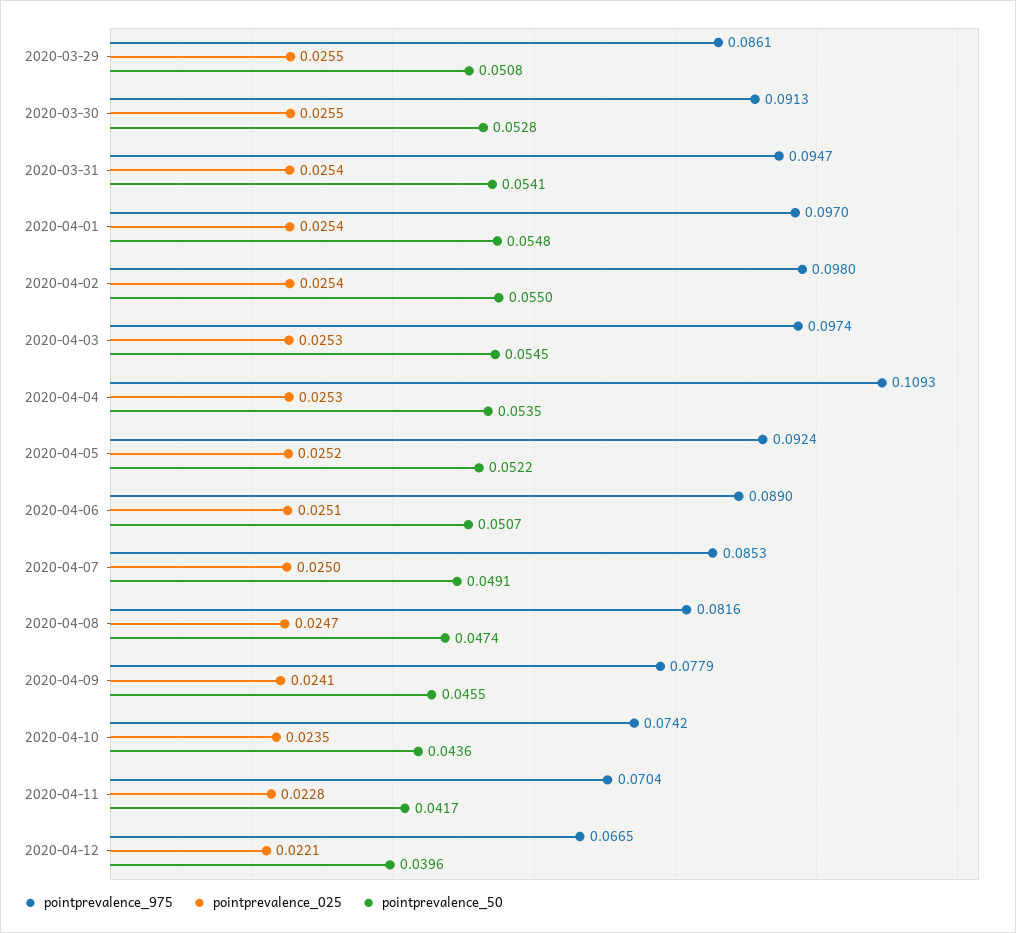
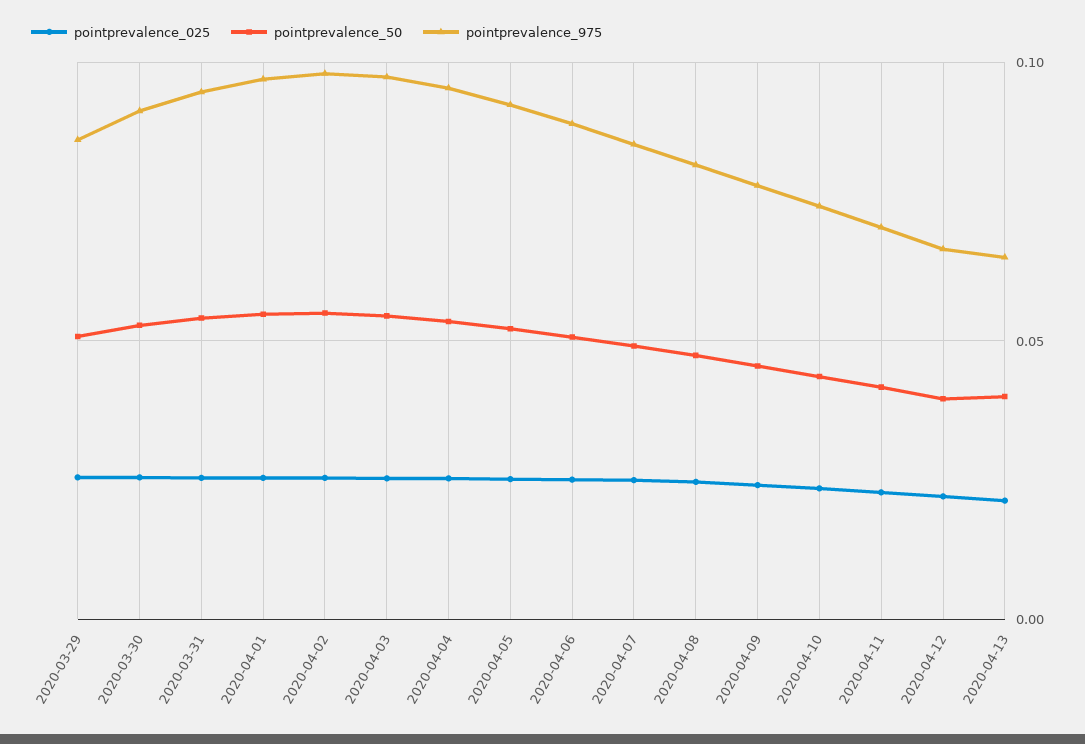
pointprevalence_975, 2020-04-04: 0.1093 -> 0.095
pointprevalence_025, 2020-04-13: none -> 0.02
pointprevalence_50, 2020-04-13: none -> 0.04
pointprevalence_975, 2020-04-13: none -> 0.065

